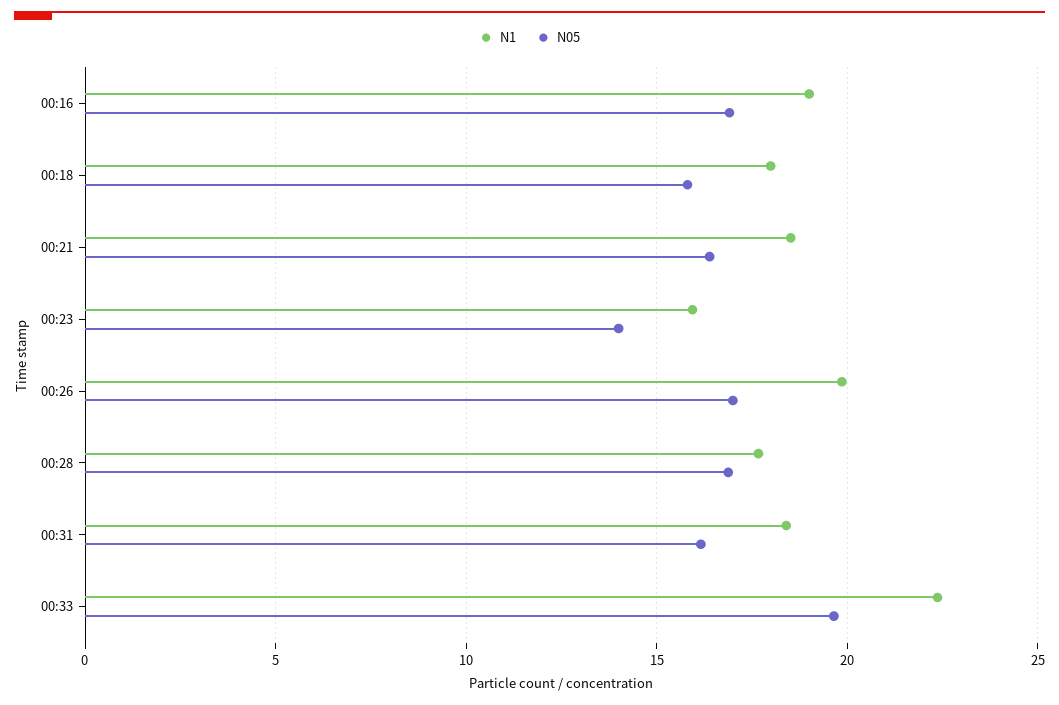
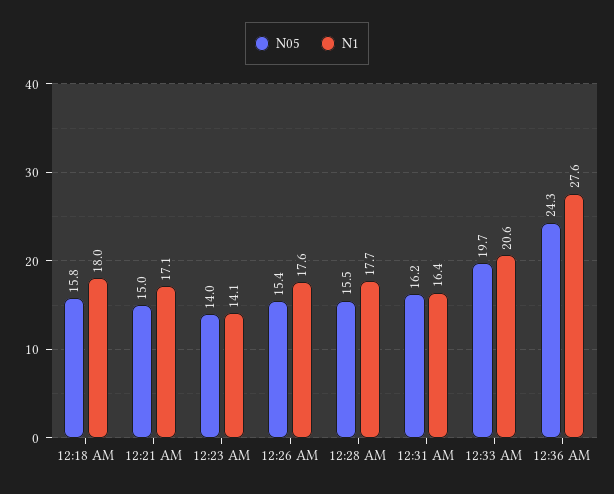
N1, 00:16: 19 -> none
N05, 00:16: 17 -> none
N1, 00:21: 18.5 -> 17.1
N05, 00:21: 16.5 -> 15
N1, 00:23: 16 -> 14.1
N1, 00:26: 20 -> 17.6
N05, 00:26: 17 -> 15.4
N05, 00:28: 17 -> 15.5
N1, 00:31: 18.5 -> 16.4
N1, 00:33: 22.5 -> 20.6
N05, 12:36 AM: none -> 24.3
N1, 12:36 AM: none -> 27.6

